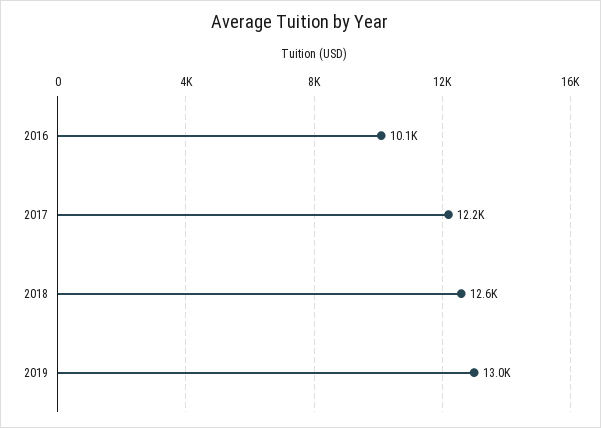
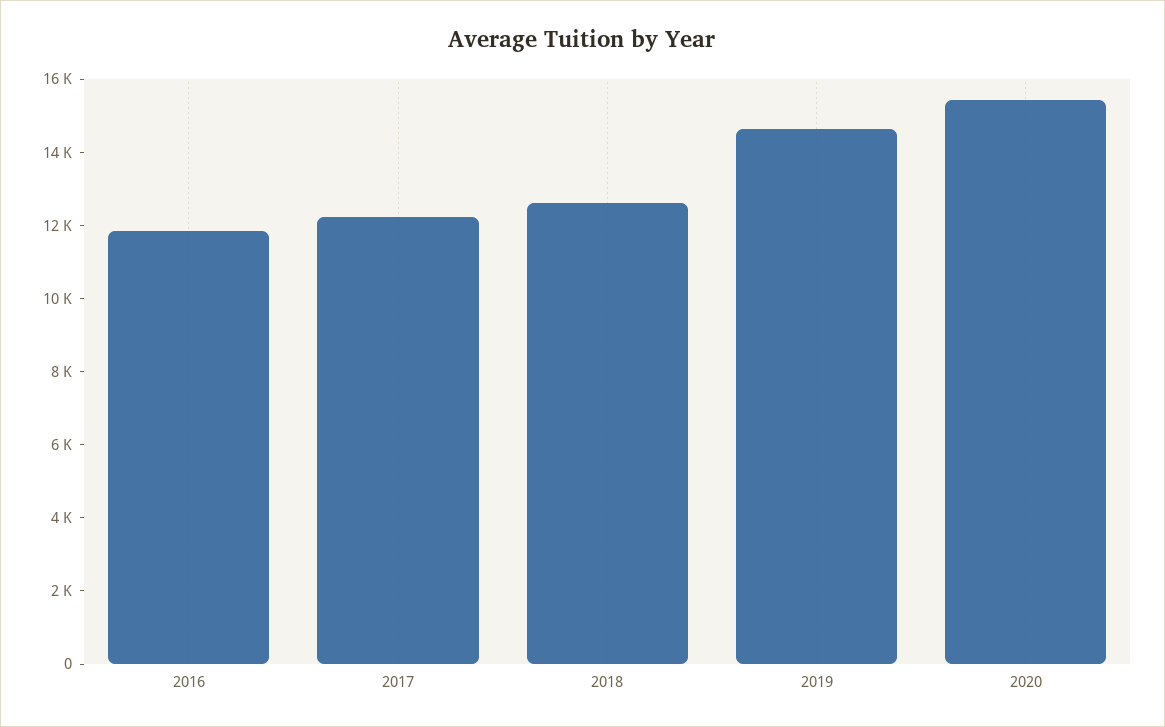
2016: 10100 -> 12000
2019: 13000 -> 14500
2020: none -> 15500

